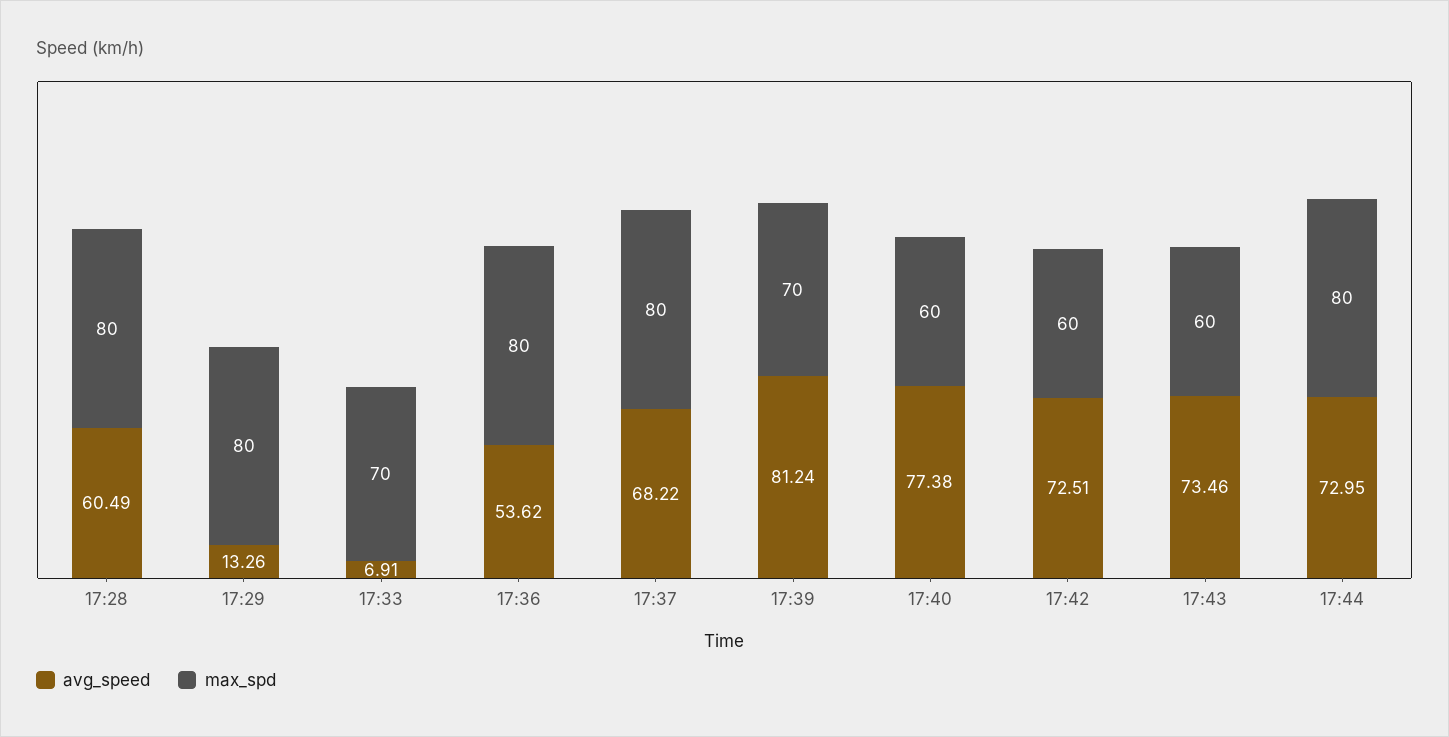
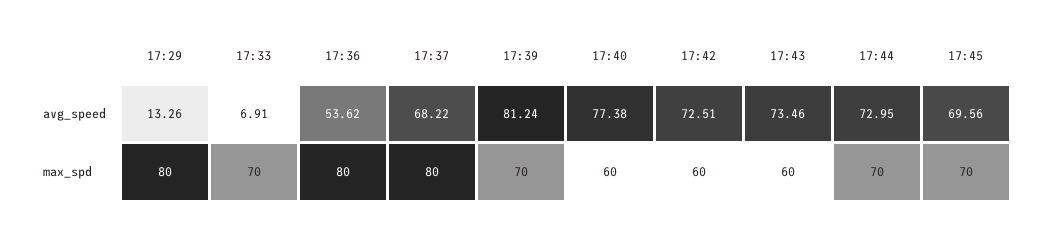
avg_speed, 17:28: 60.49 -> none
max_spd, 17:28: 80 -> none
max_spd, 17:44: 80 -> 70
avg_speed, 17:45: none -> 69.56
max_spd, 17:45: none -> 70

